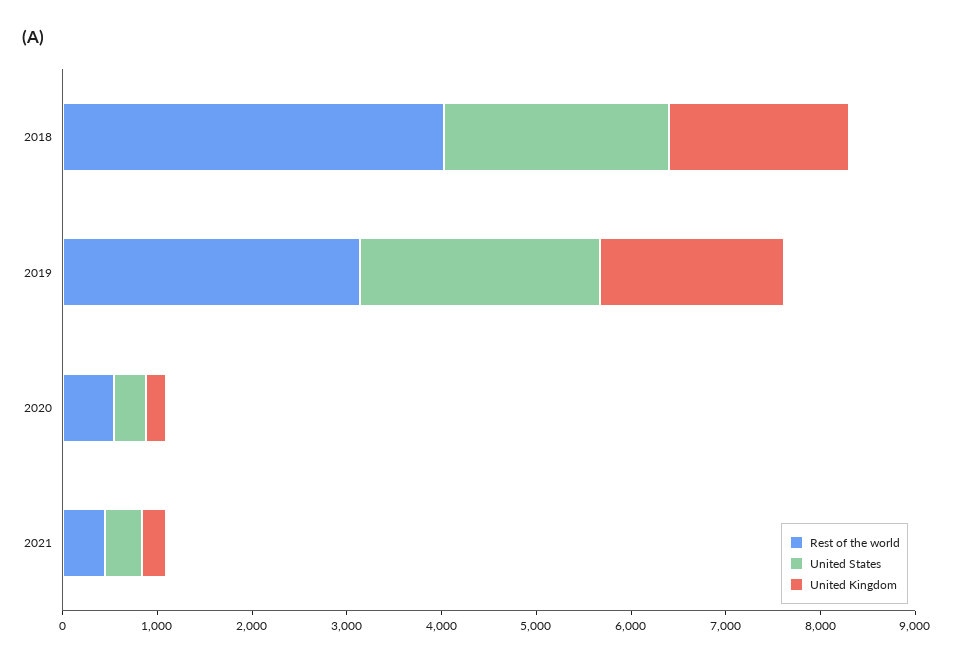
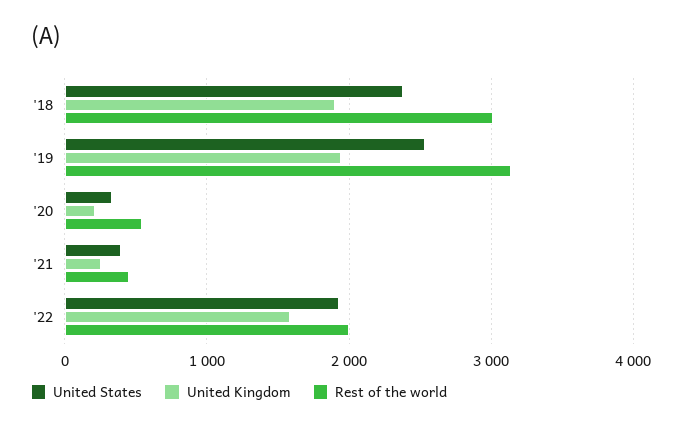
Rest of the world, 2018: 4000 -> 3000
United States, '22: none -> 1900
United Kingdom, '22: none -> 1600
Rest of the world, '22: none -> 2000

